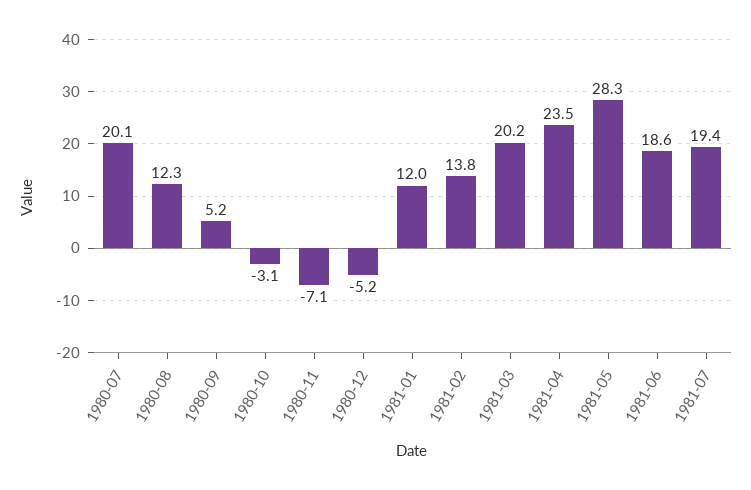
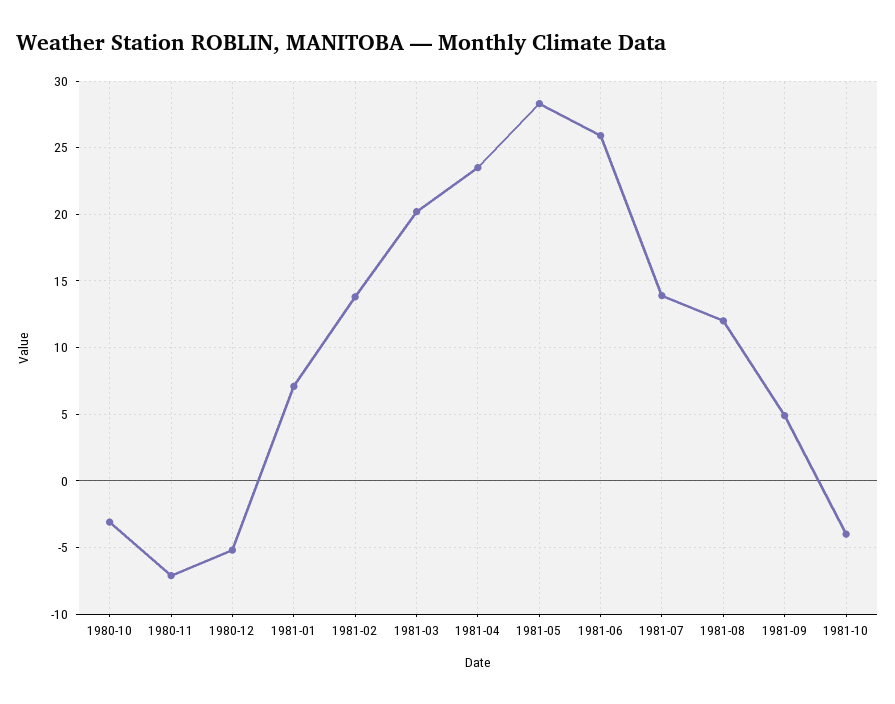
1980-07: 20.1 -> none
1980-08: 12.3 -> none
1980-09: 5.2 -> none
1981-01: 12 -> 7
1981-06: 18.6 -> 26
1981-07: 19.4 -> 14
1981-08: none -> 12
1981-09: none -> 5
1981-10: none -> -4

